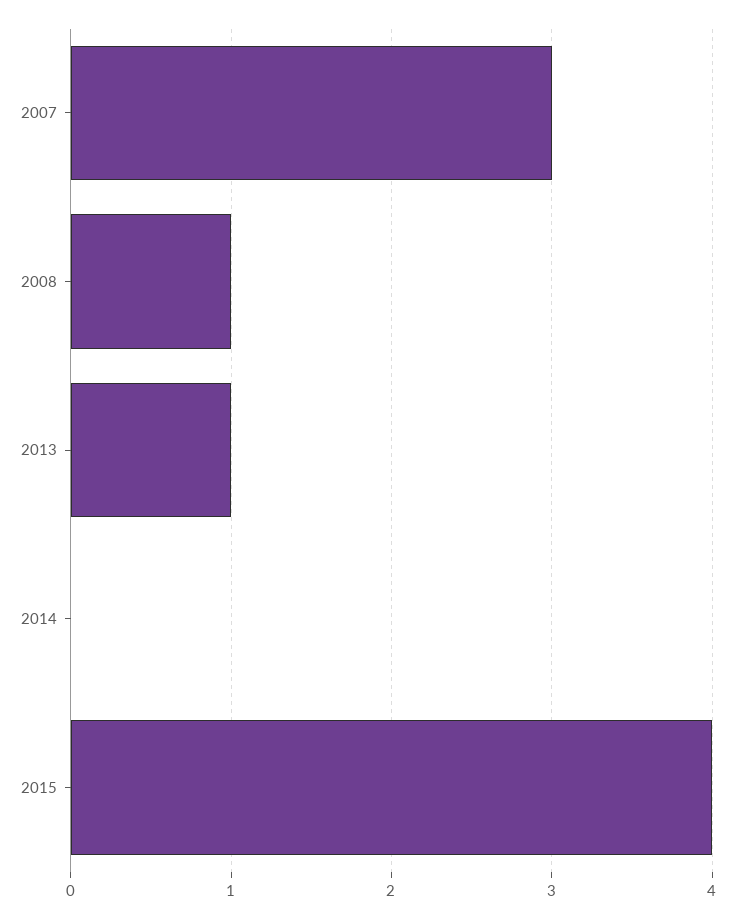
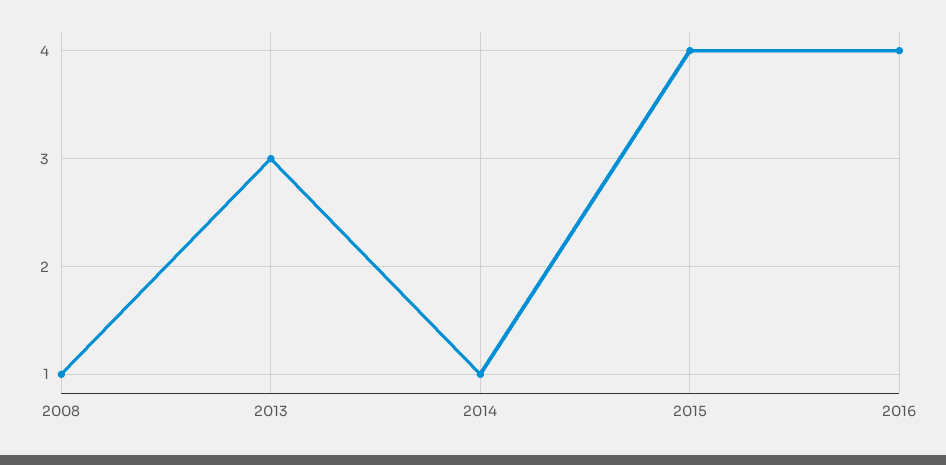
2007: 3 -> none
2013: 1 -> 3
2014: 0 -> 1
2016: none -> 4

